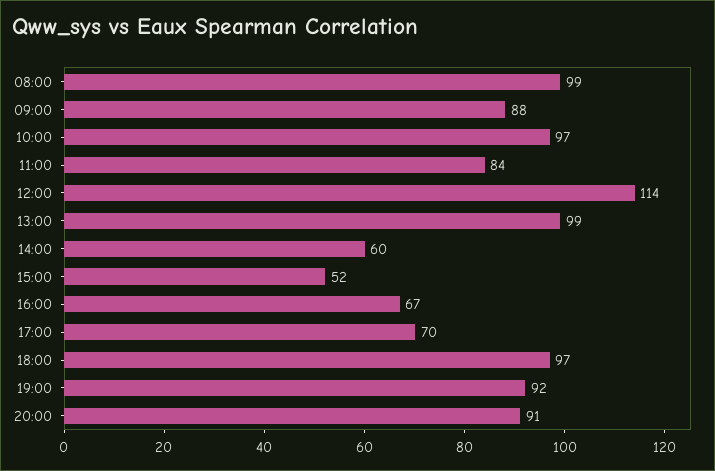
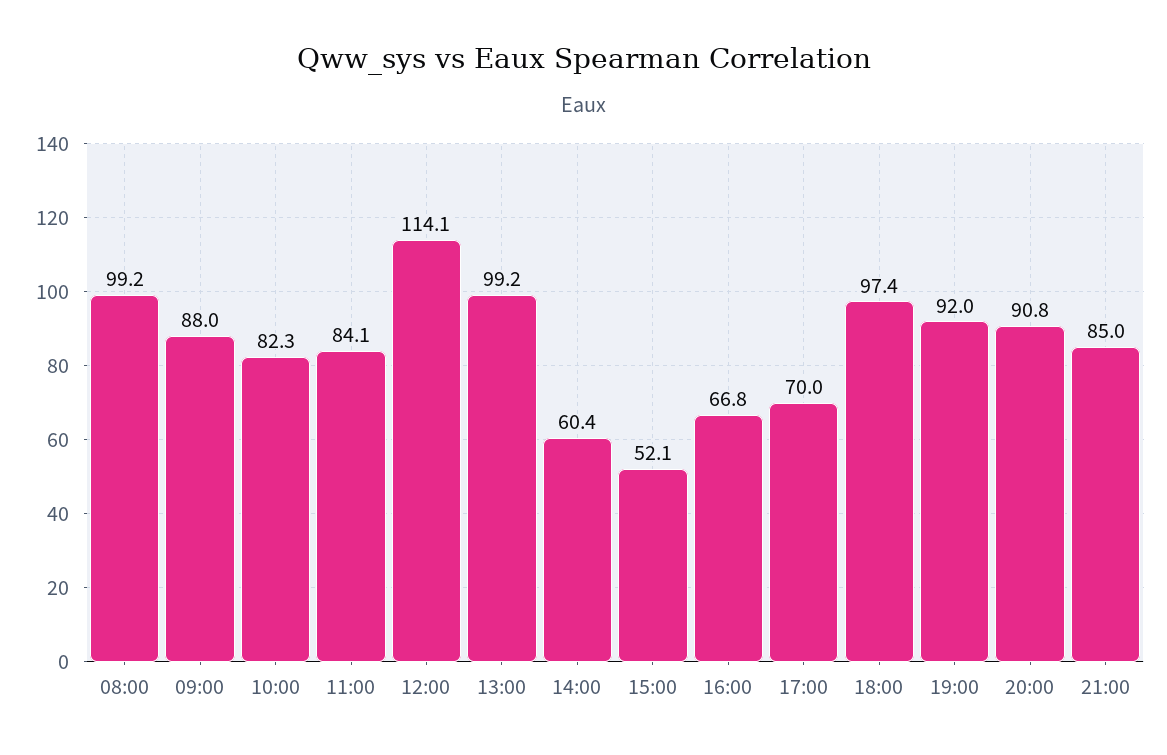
10:00: 97 -> 82.3
21:00: none -> 85

